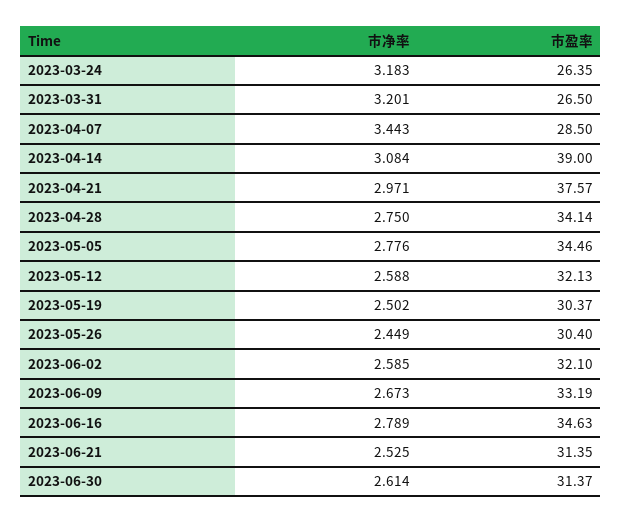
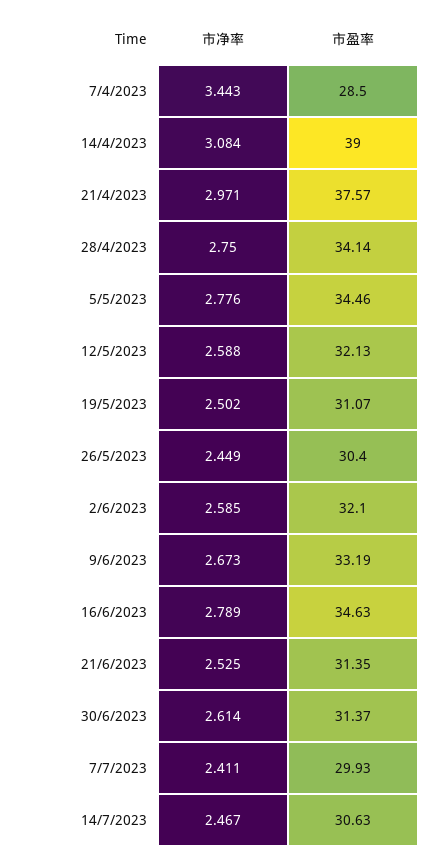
市净率, 2023-03-24: 3.183 -> none
市盈率, 2023-03-24: 26.35 -> none
市净率, 2023-03-31: 3.201 -> none
市盈率, 2023-03-31: 26.5 -> none
市盈率, 2023-05-19: 30.37 -> 31.07
市净率, 7/7/2023: none -> 2.411
市盈率, 7/7/2023: none -> 29.93
市净率, 14/7/2023: none -> 2.467
市盈率, 14/7/2023: none -> 30.63

